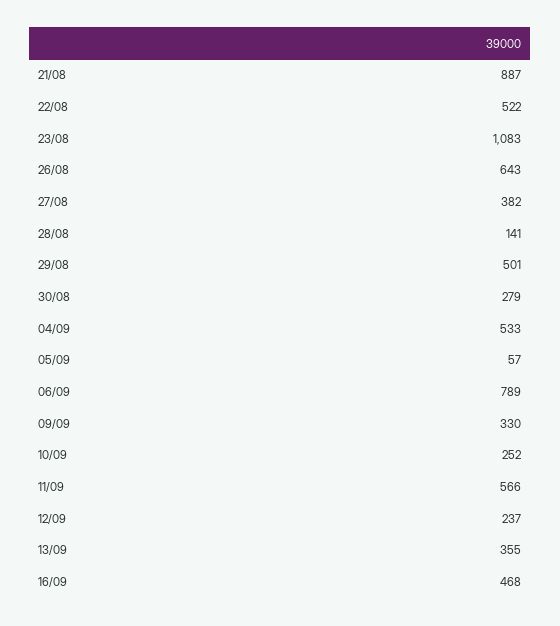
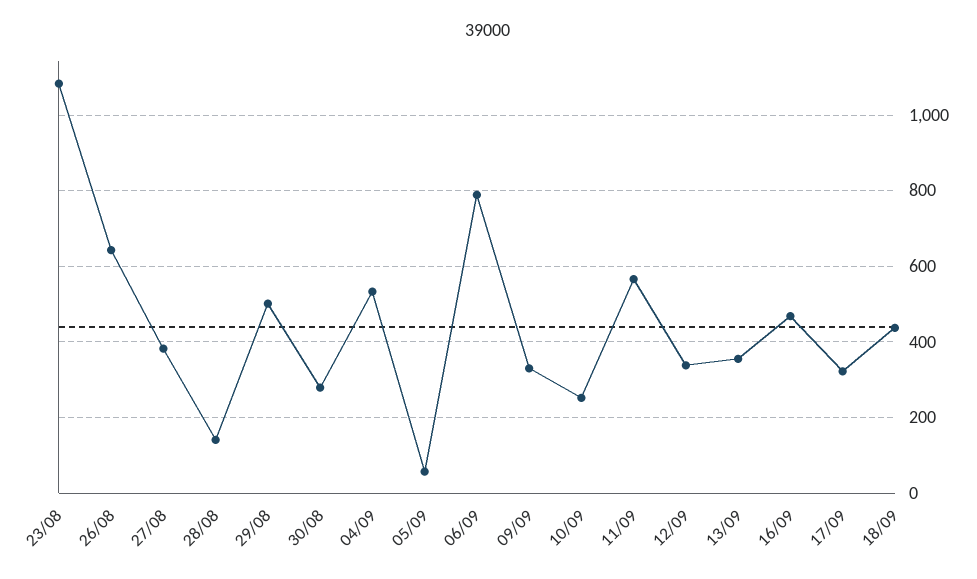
21/08: 887 -> none
22/08: 522 -> none
12/09: 237 -> 340
17/09: none -> 320
18/09: none -> 440

